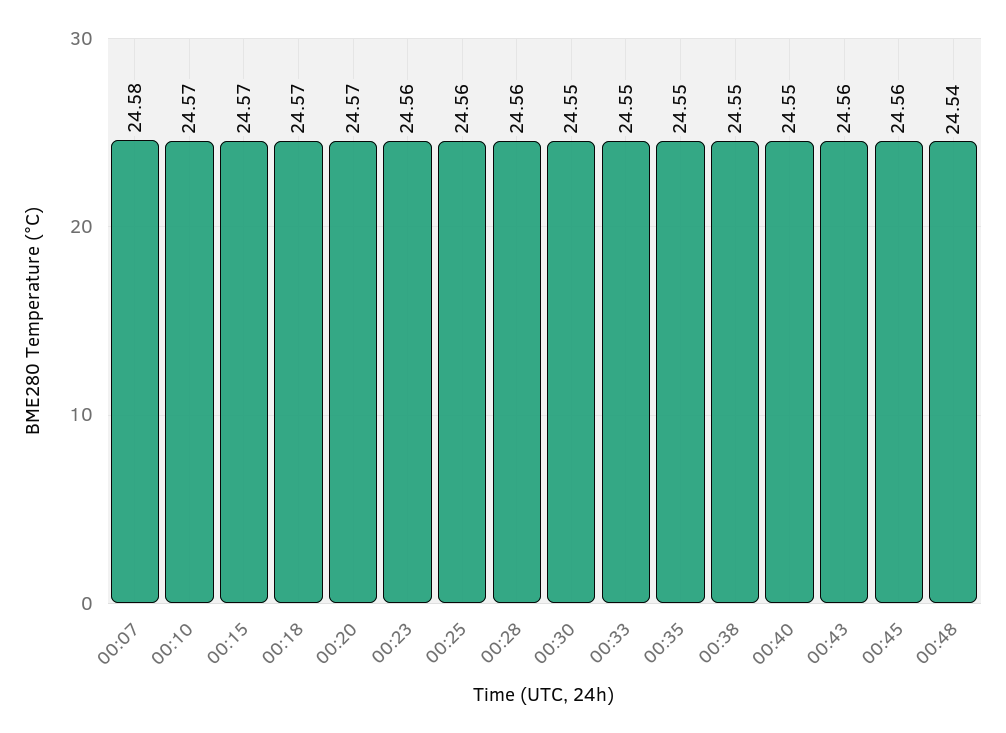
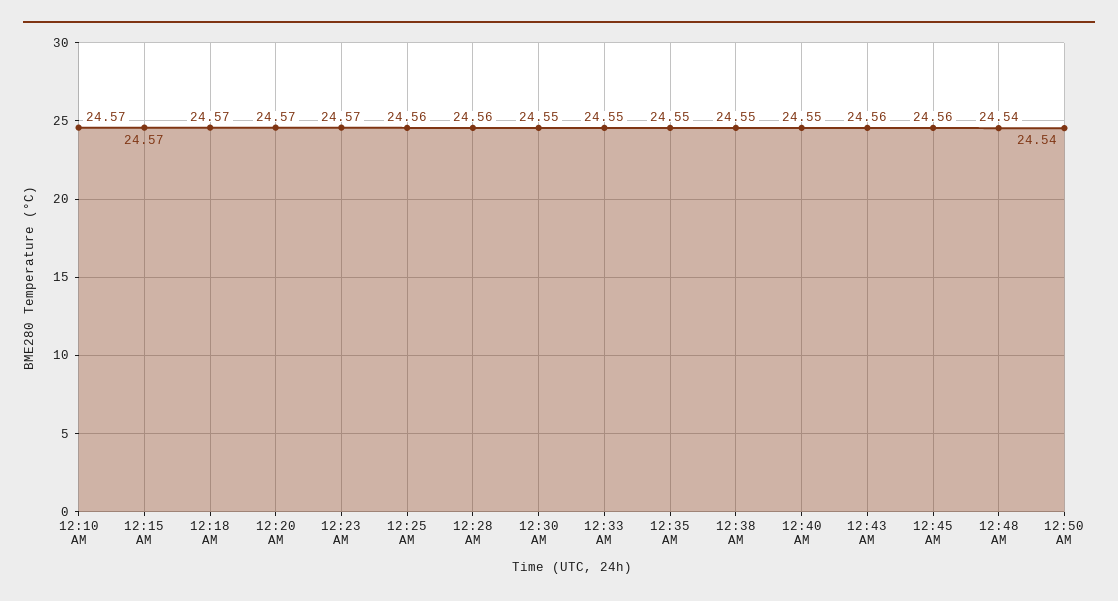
00:07: 24.58 -> none
00:23: 24.56 -> 24.57
12:50 AM: none -> 24.54

